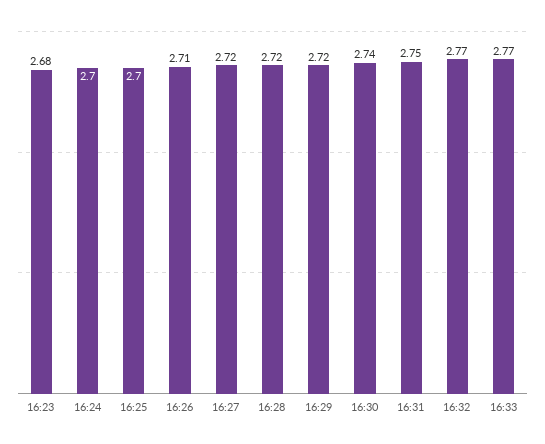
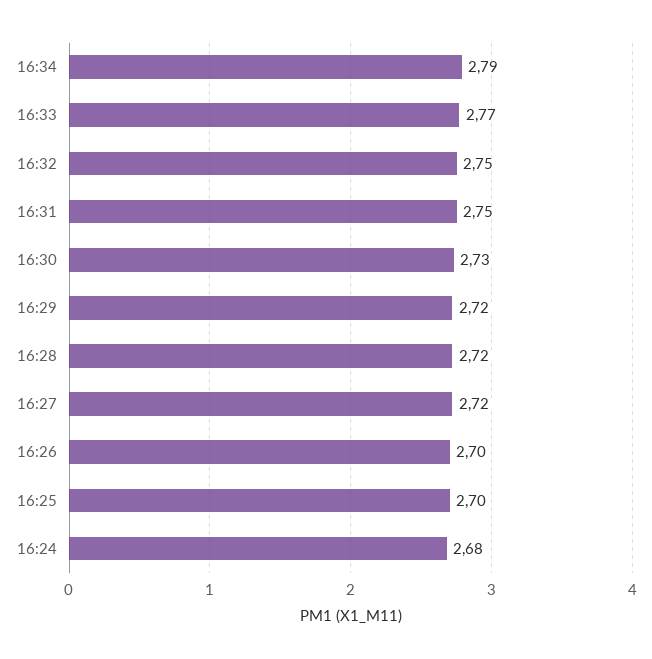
16:23: 2.68 -> none
16:24: 2.7 -> 2.68
16:26: 2.71 -> 2.7
16:30: 2.74 -> 2.73
16:32: 2.77 -> 2.75
16:34: none -> 2.79

